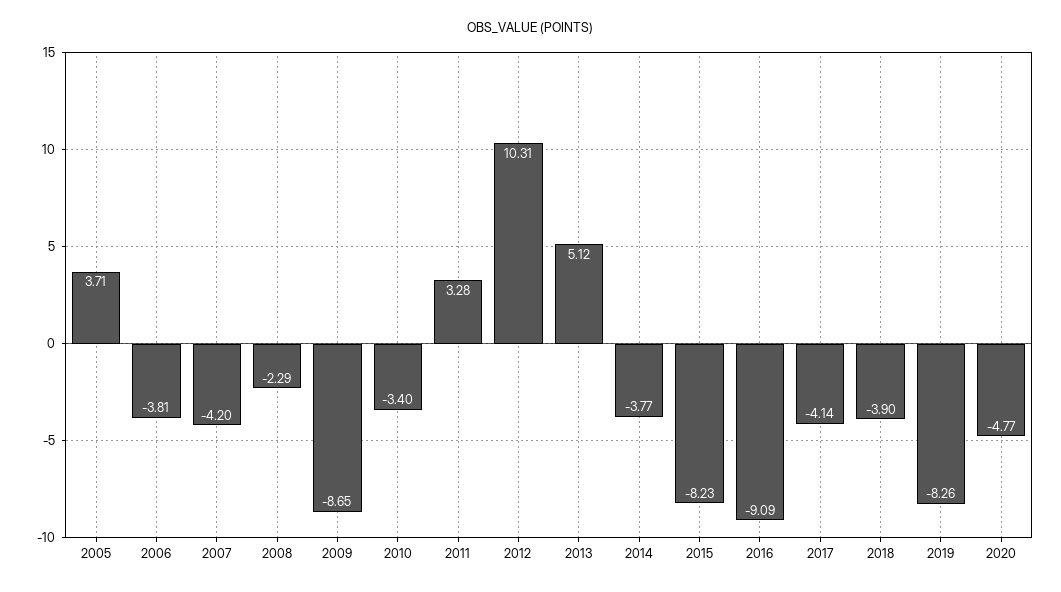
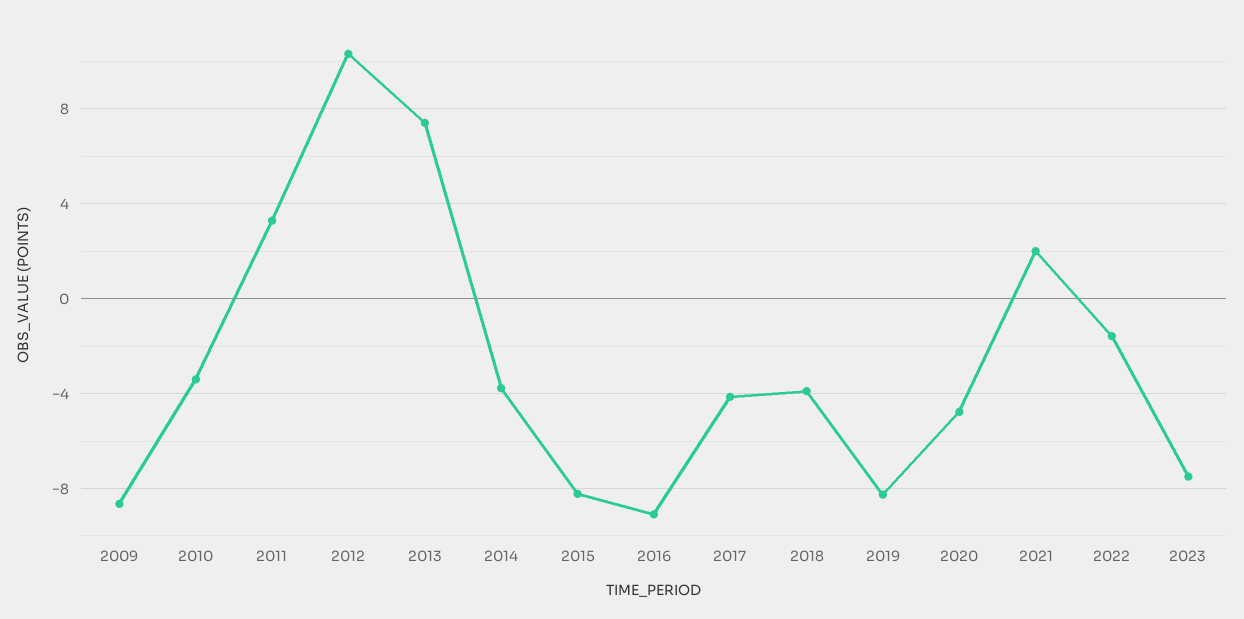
2005: 3.71 -> none
2006: -3.81 -> none
2007: -4.2 -> none
2008: -2.29 -> none
2013: 5.12 -> 7.5
2021: none -> 2
2022: none -> -1.5
2023: none -> -7.5

